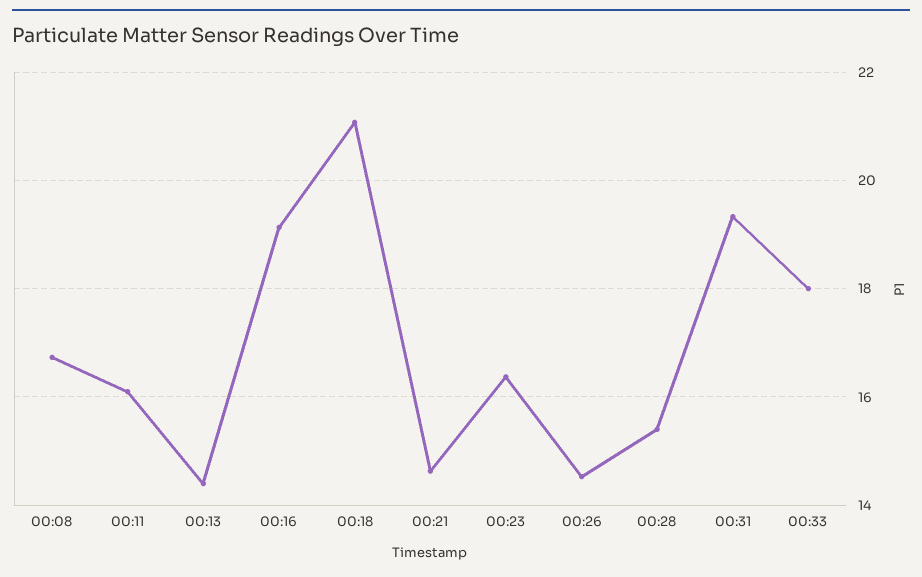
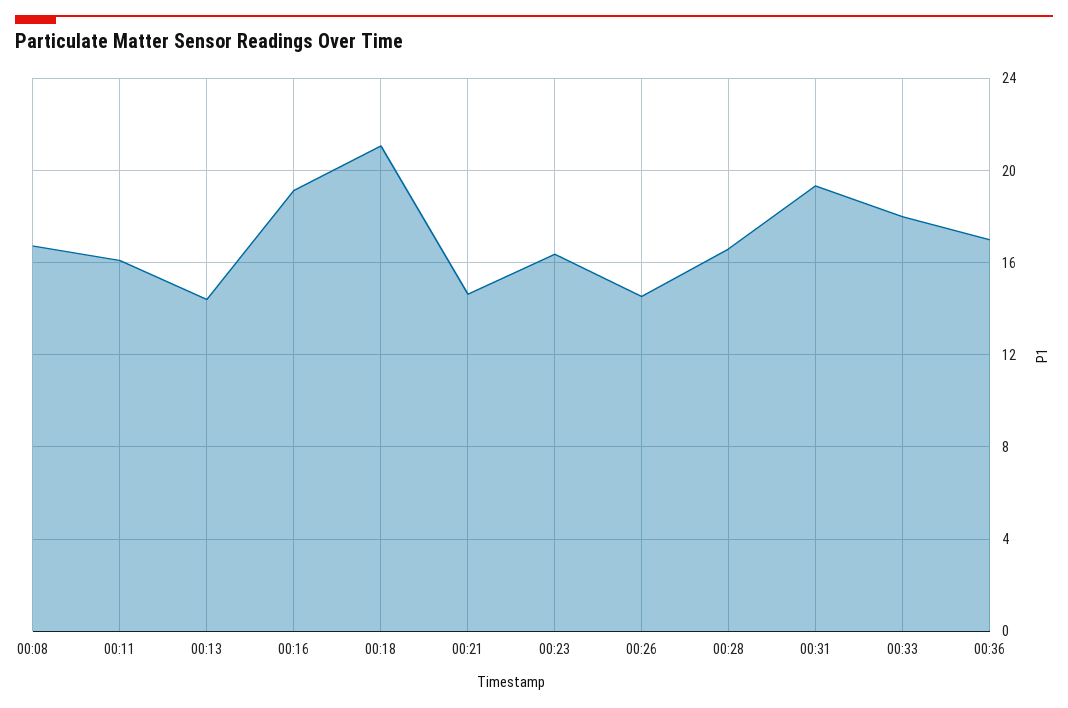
00:28: 15.4 -> 16.5
00:36: none -> 17

